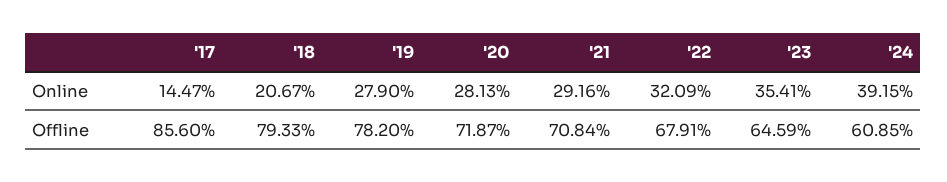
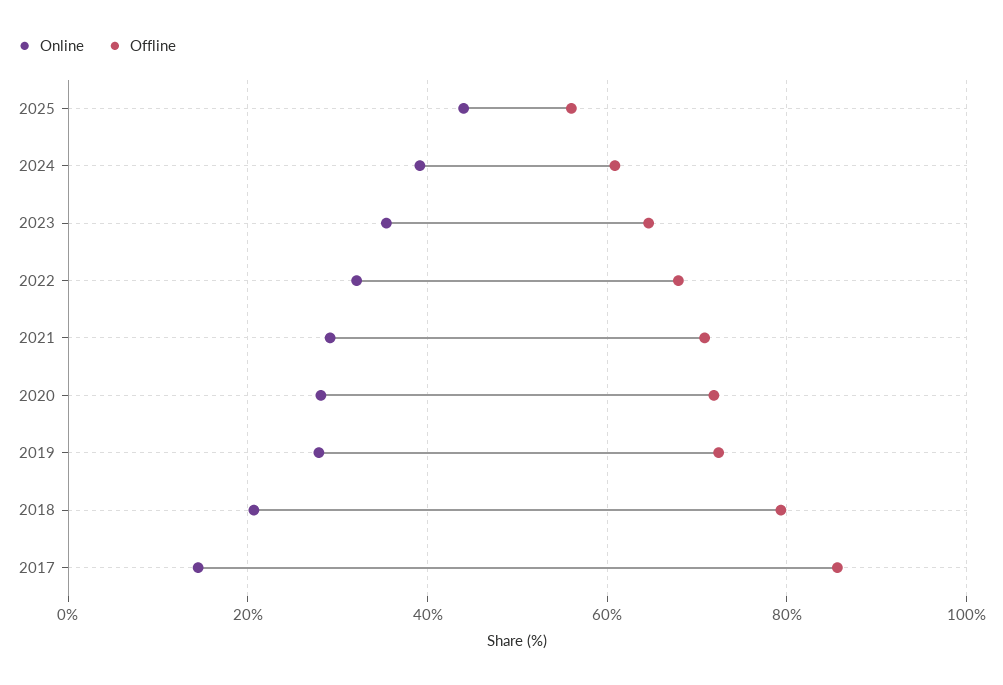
Offline, '19: 78.2 -> 72
Online, 2025: none -> 44
Offline, 2025: none -> 56

